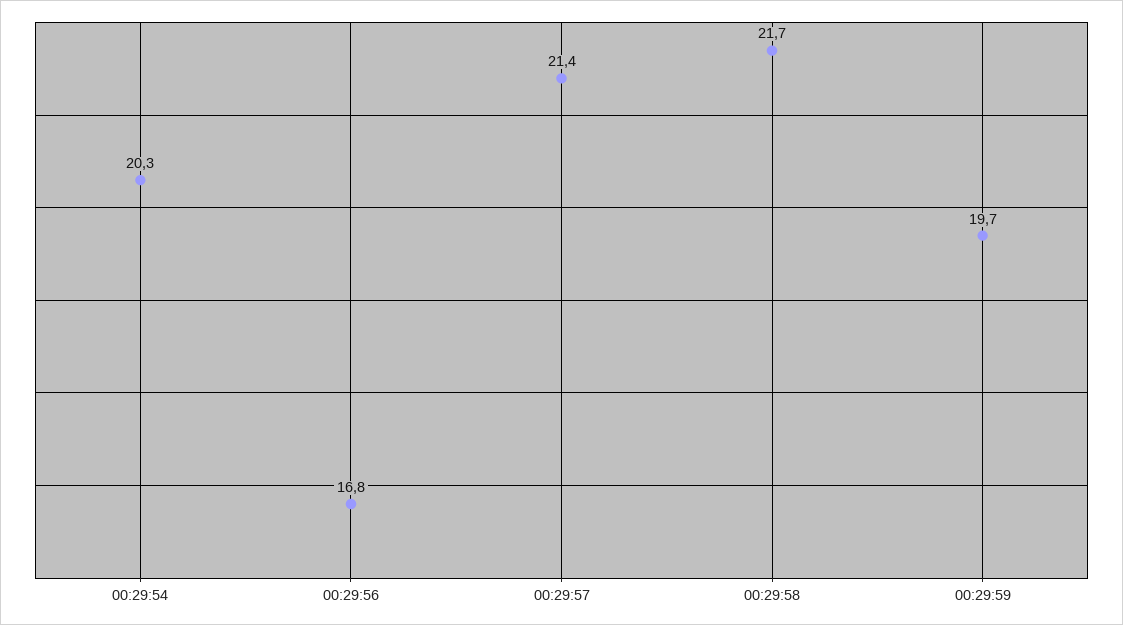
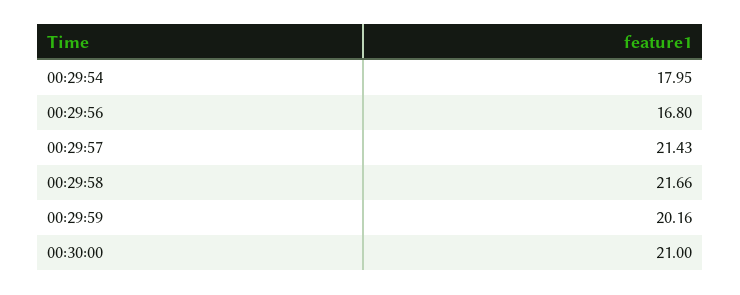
00:29:54: 20.3 -> 17.95
00:29:59: 19.7 -> 20.16
00:30:00: none -> 21

